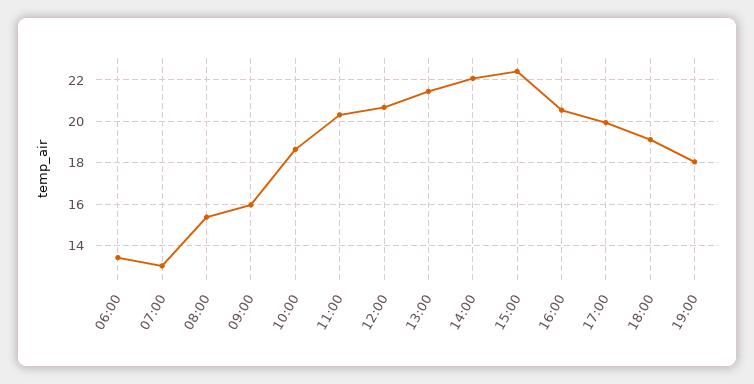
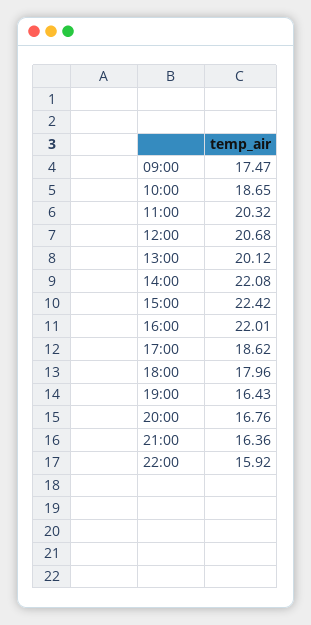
06:00: 13.5 -> none
07:00: 13 -> none
08:00: 15.5 -> none
09:00: 16 -> 17.47
13:00: 21.5 -> 20.12
16:00: 20.5 -> 22.01
17:00: 20 -> 18.62
18:00: 19 -> 17.96
19:00: 18 -> 16.43
20:00: none -> 16.76
21:00: none -> 16.36
22:00: none -> 15.92

